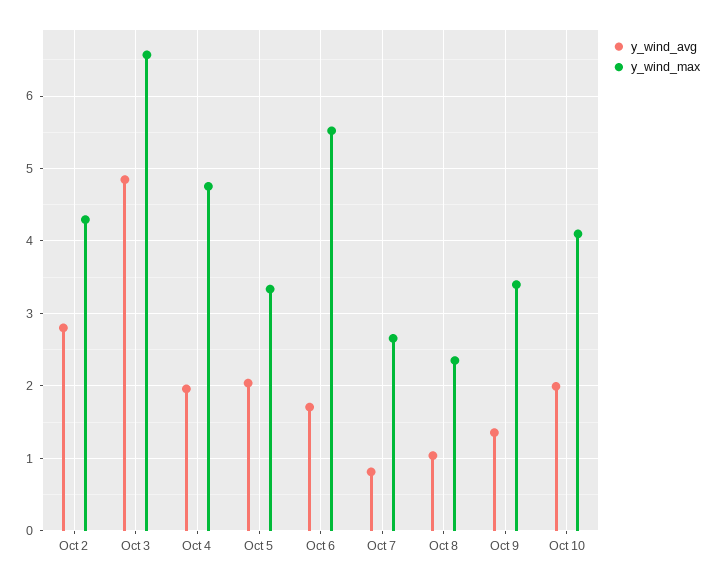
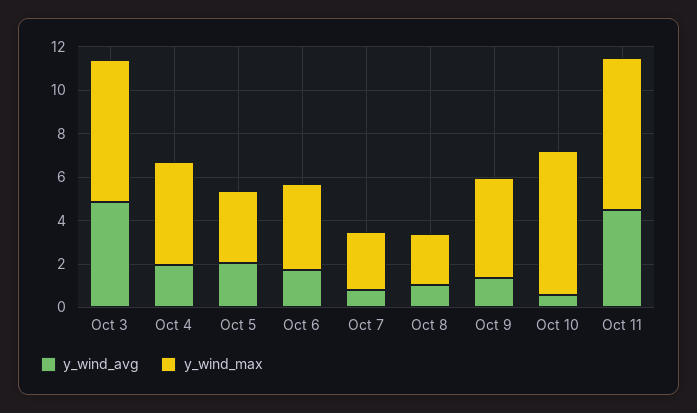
y_wind_avg, Oct 2: 2.8 -> none
y_wind_max, Oct 2: 4.3 -> none
y_wind_max, Oct 6: 5.5 -> 4
y_wind_max, Oct 9: 3.4 -> 4.5
y_wind_avg, Oct 10: 2 -> 0.5
y_wind_max, Oct 10: 4.1 -> 6.5
y_wind_avg, Oct 11: none -> 4.5
y_wind_max, Oct 11: none -> 7

